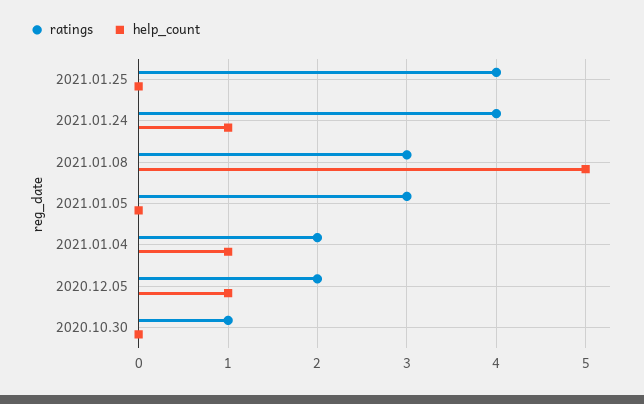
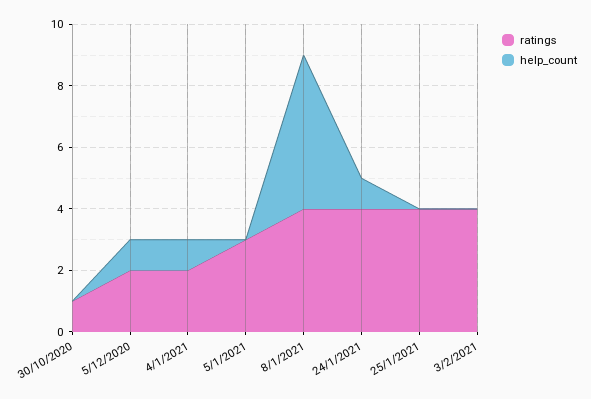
ratings, 2021.01.08: 3 -> 4
ratings, 3/2/2021: none -> 4
help_count, 3/2/2021: none -> 0

